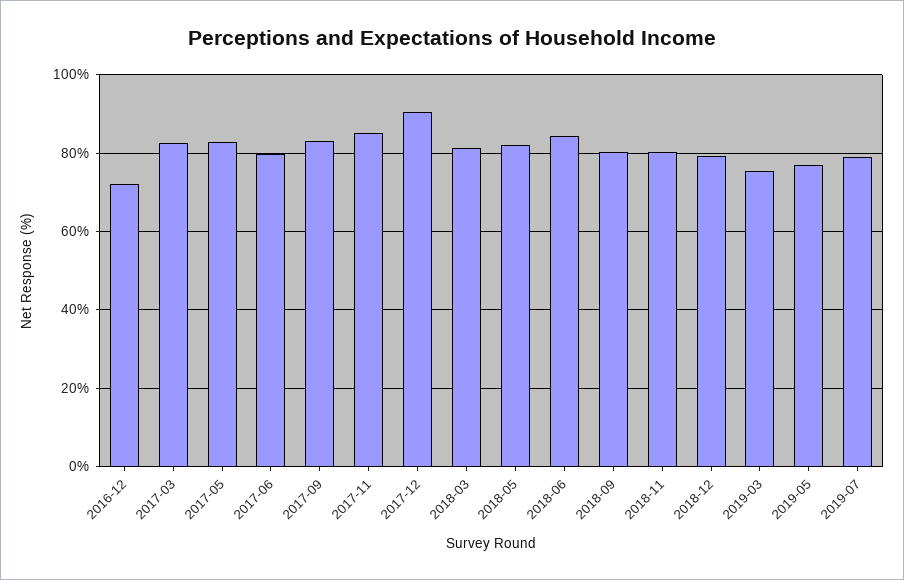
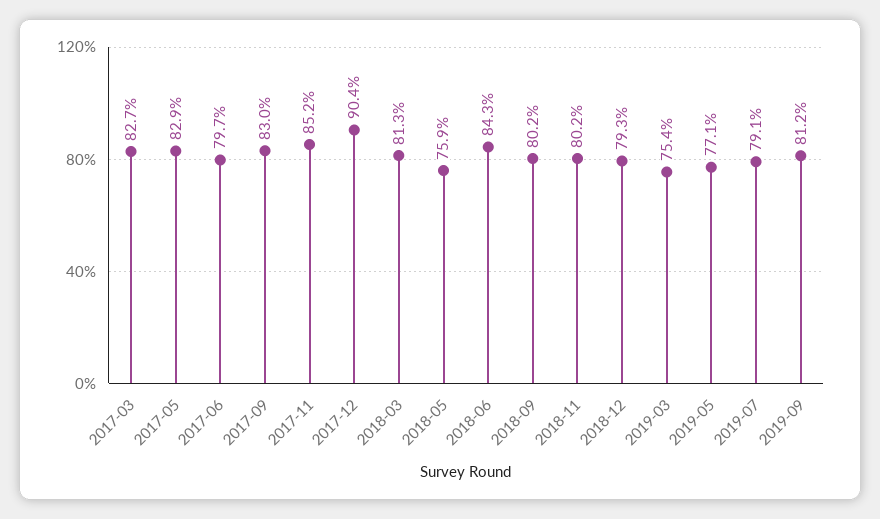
2016-12: 72 -> none
2018-05: 82 -> 75.9
2019-09: none -> 81.2

